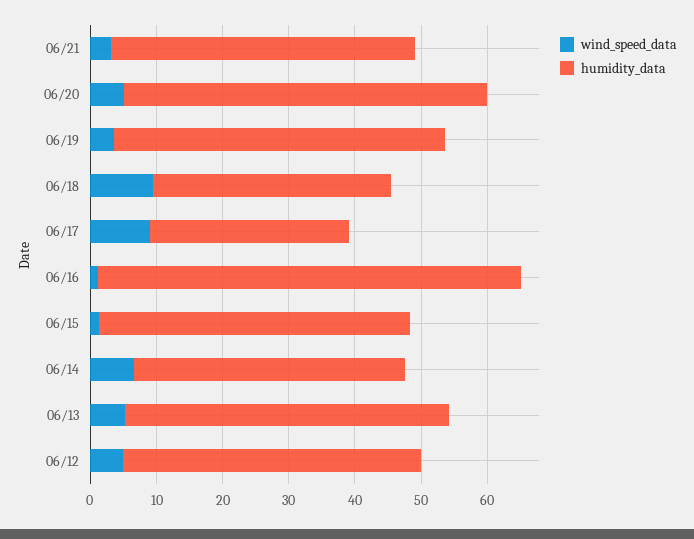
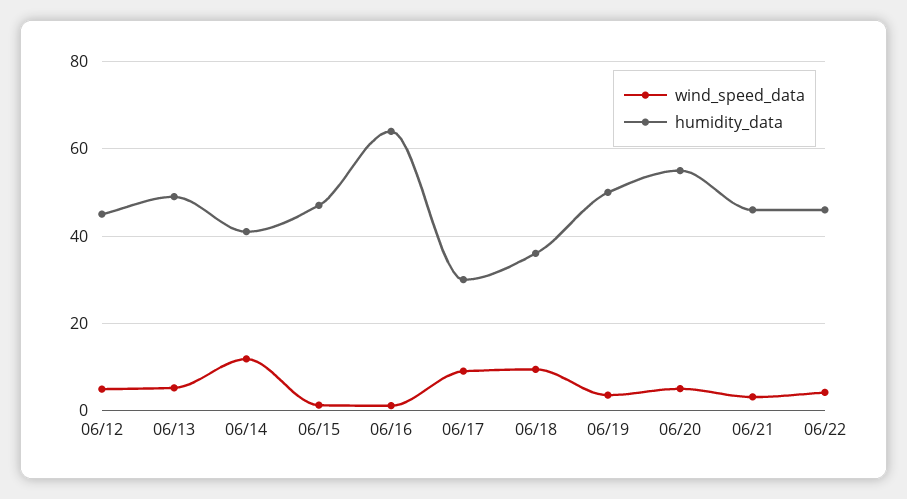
wind_speed_data, 06/14: 6 -> 12
wind_speed_data, 06/22: none -> 4
humidity_data, 06/22: none -> 46

